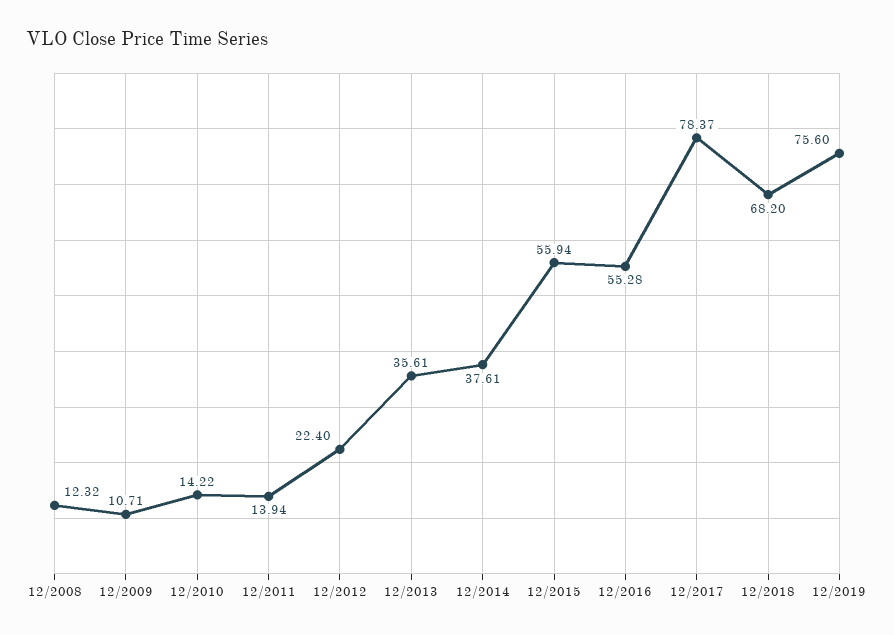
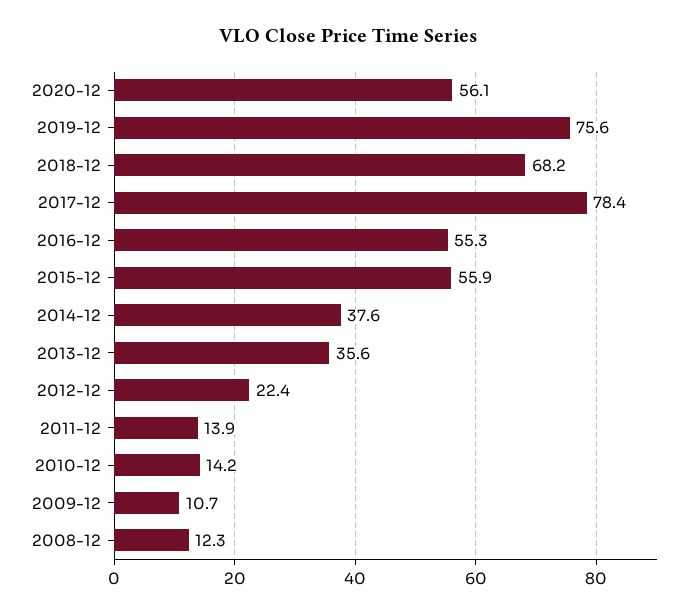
2020-12: none -> 56.1

